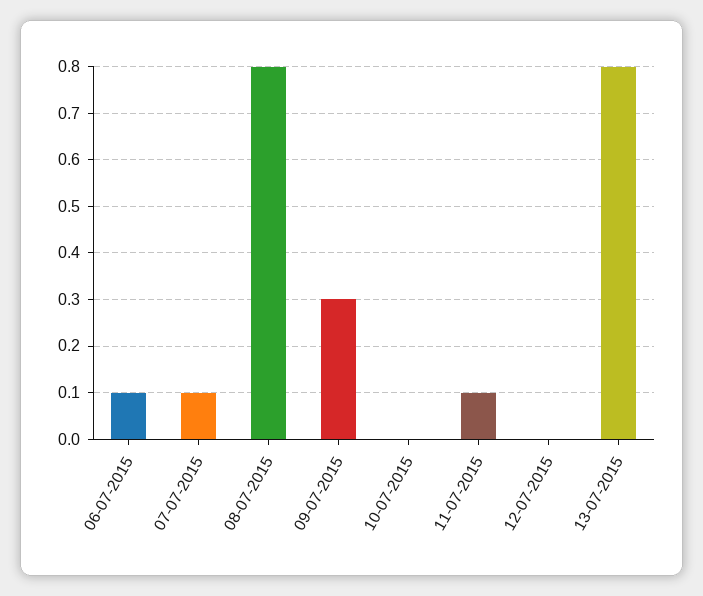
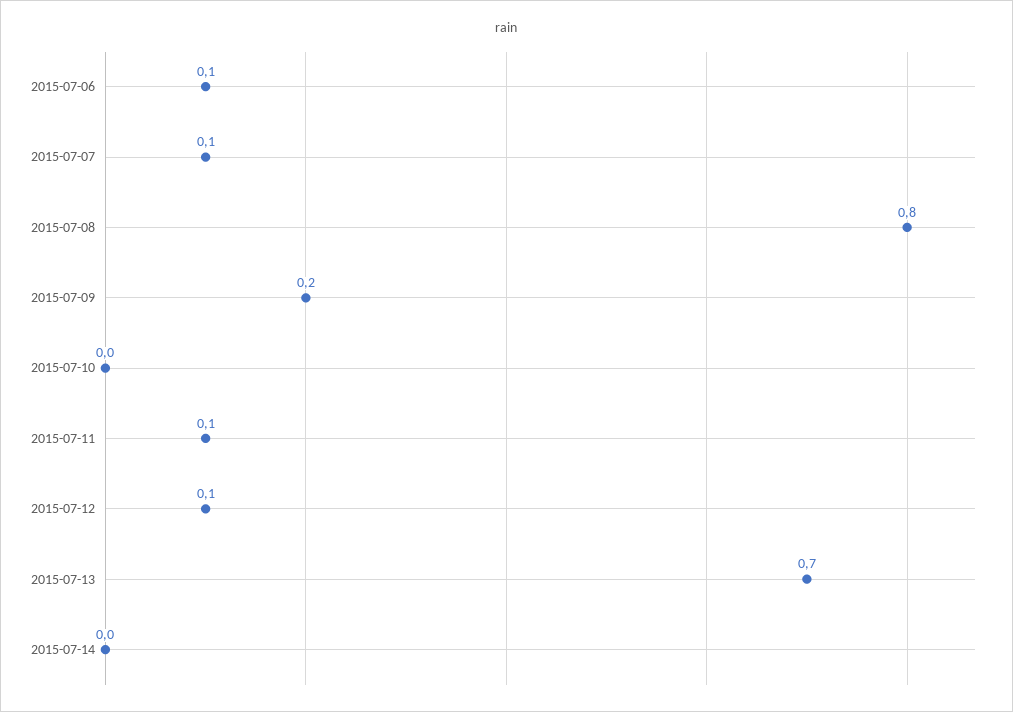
09-07-2015: 0.3 -> 0.2
12-07-2015: 0 -> 0.1
13-07-2015: 0.8 -> 0.7
2015-07-14: none -> 0

